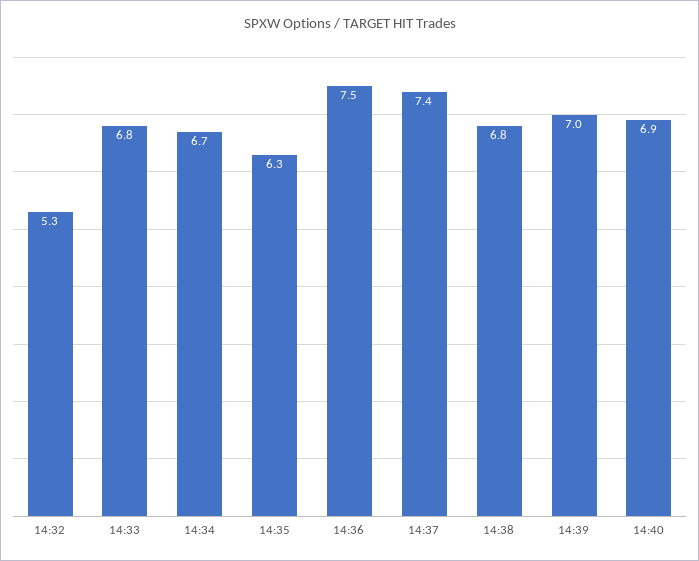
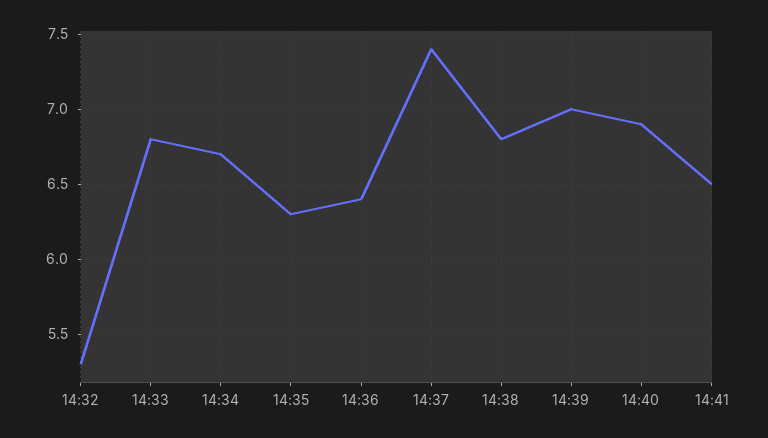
14:36: 7.5 -> 6.4
14:41: none -> 6.5

